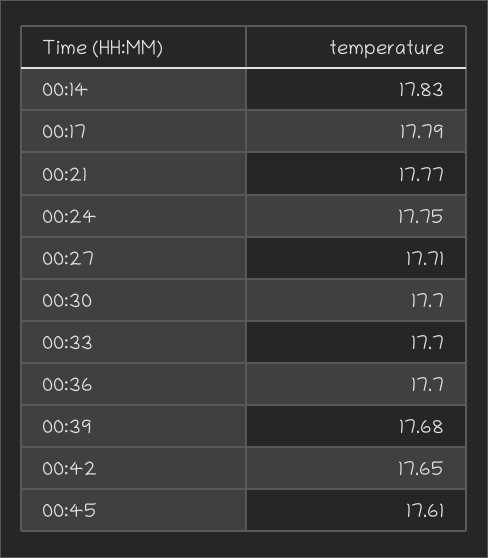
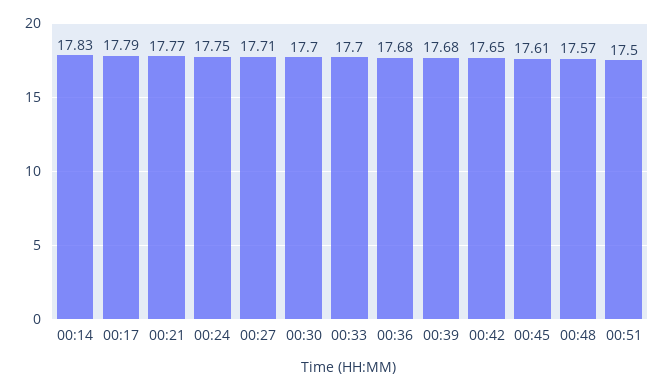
00:36: 17.7 -> 17.68
00:48: none -> 17.57
00:51: none -> 17.5

